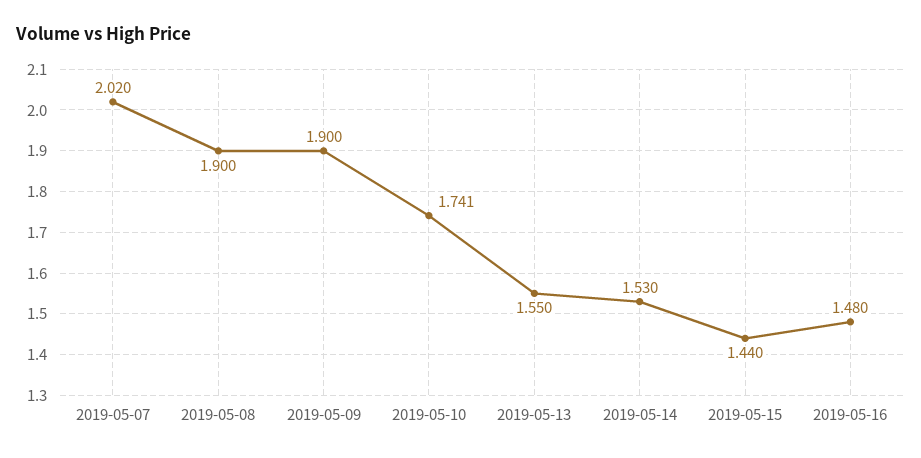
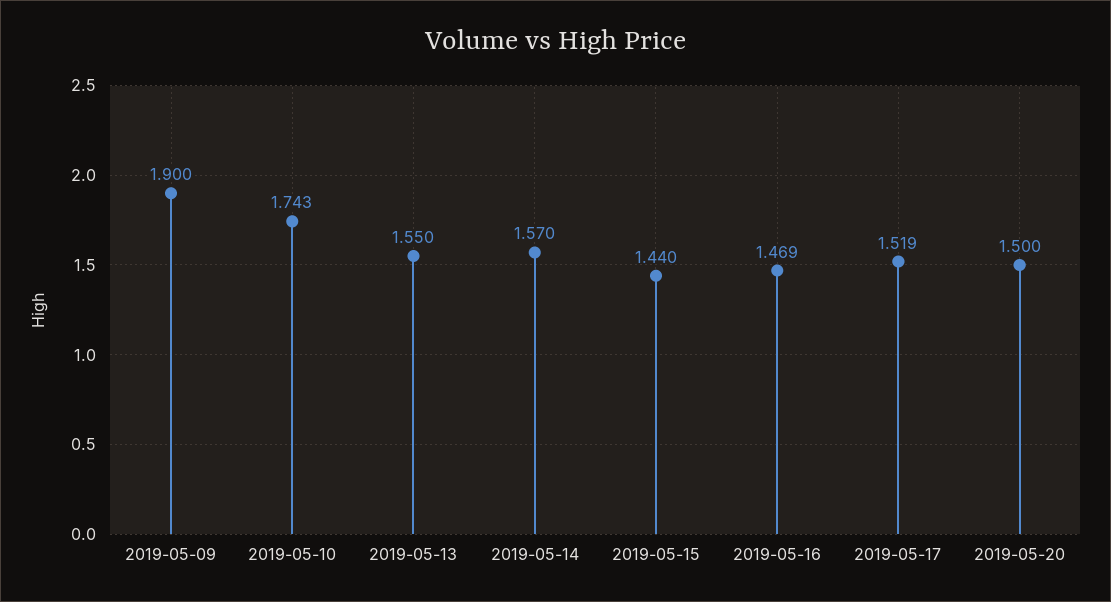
2019-05-07: 2.02 -> none
2019-05-08: 1.9 -> none
2019-05-10: 1.741 -> 1.743
2019-05-14: 1.53 -> 1.57
2019-05-16: 1.48 -> 1.469
2019-05-17: none -> 1.519
2019-05-20: none -> 1.5

